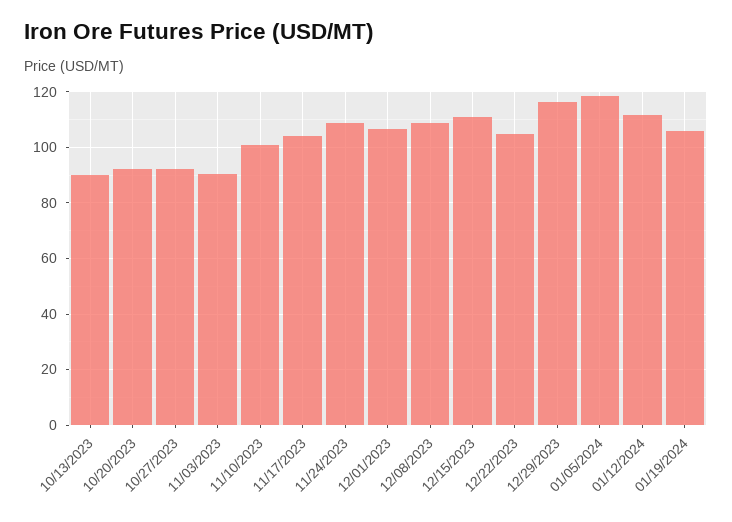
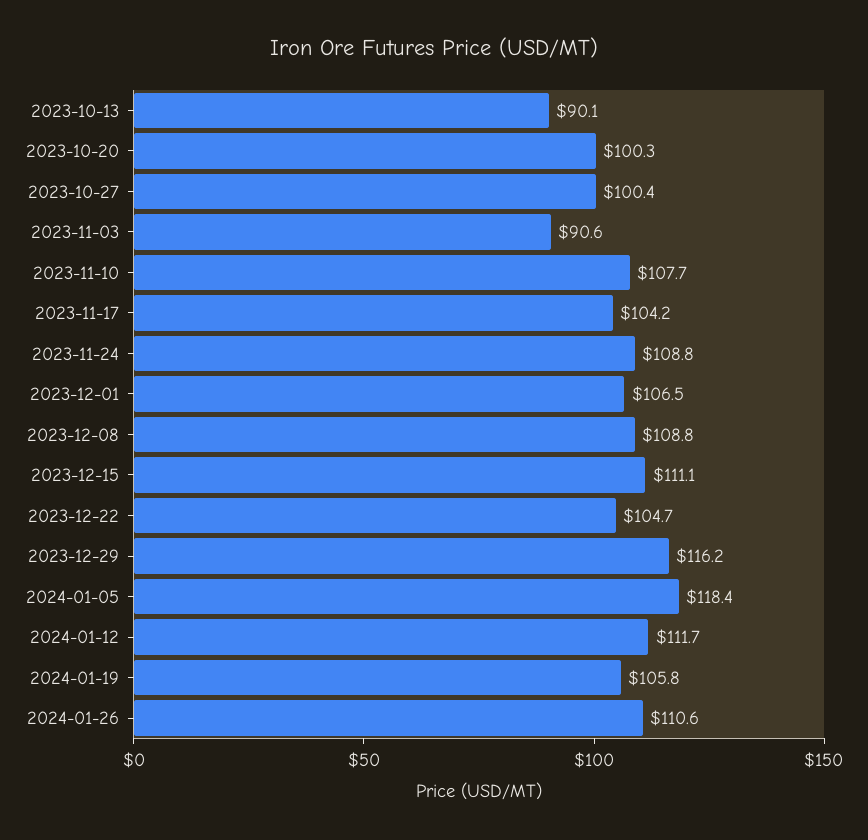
10/20/2023: 92.5 -> 100.3
10/27/2023: 92.5 -> 100.4
11/10/2023: 100 -> 107.7
2024-01-26: none -> 110.6

